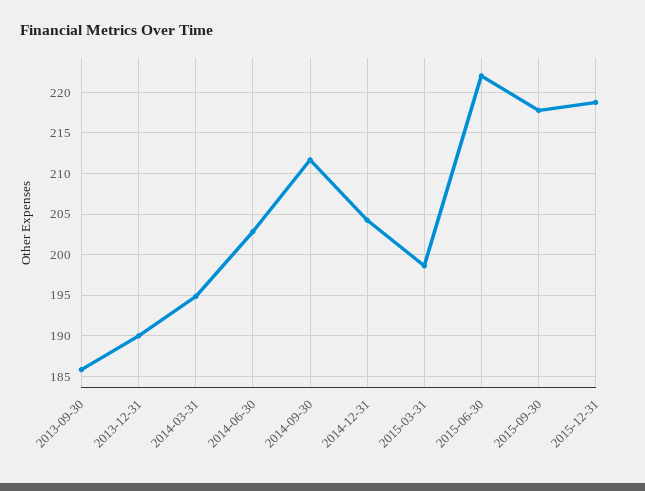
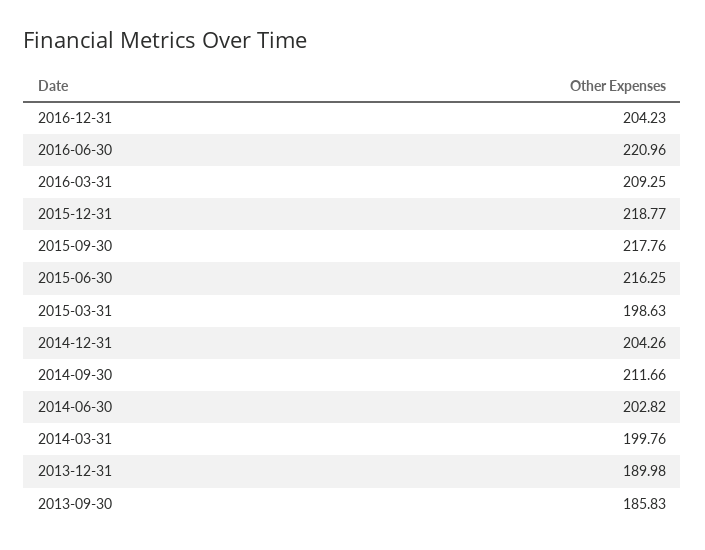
2014-03-31: 195 -> 199.76
2015-06-30: 222 -> 216.25
2016-12-31: none -> 204.23
2016-06-30: none -> 220.96
2016-03-31: none -> 209.25

